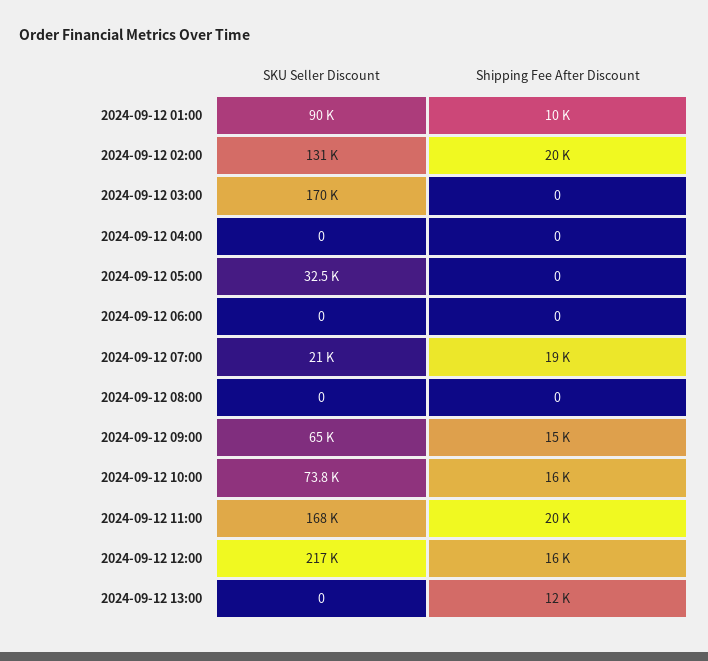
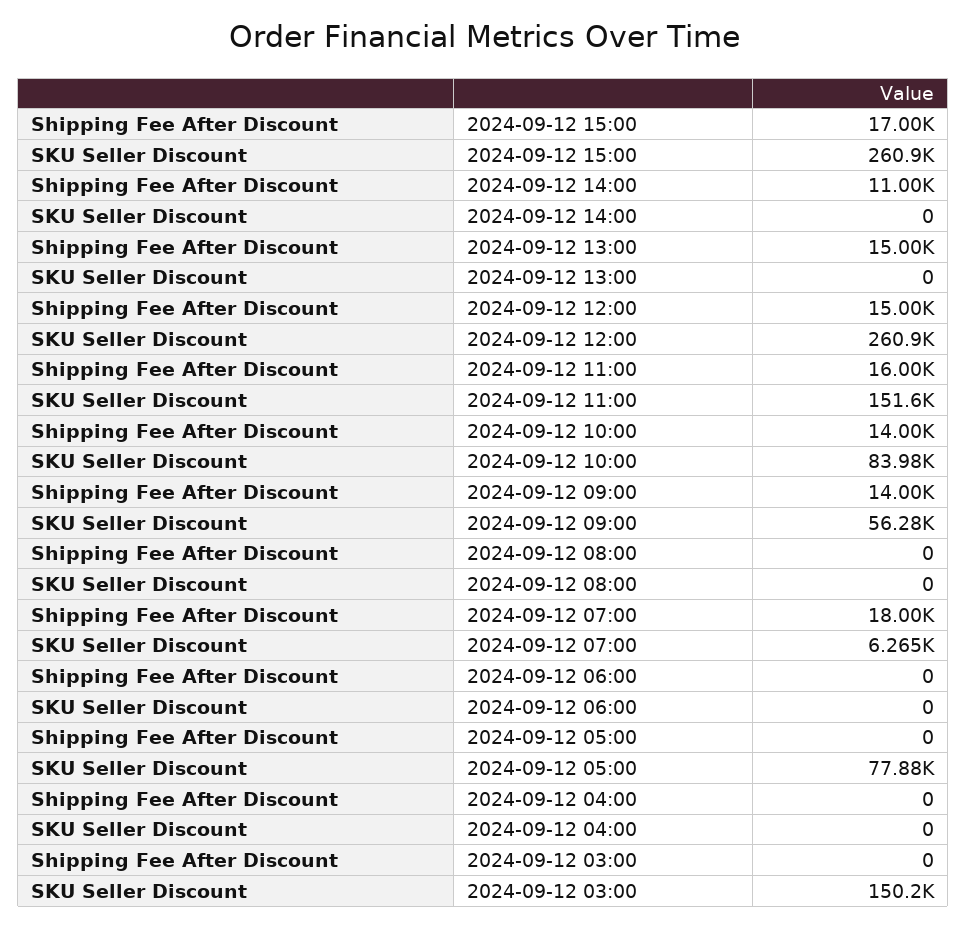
SKU Seller Discount, 2024-09-12 01:00: 90000 -> none
Shipping Fee After Discount, 2024-09-12 01:00: 10000 -> none
SKU Seller Discount, 2024-09-12 02:00: 131000 -> none
Shipping Fee After Discount, 2024-09-12 02:00: 20000 -> none
SKU Seller Discount, 2024-09-12 03:00: 170000 -> 150200
SKU Seller Discount, 2024-09-12 05:00: 32500 -> 77880
SKU Seller Discount, 2024-09-12 07:00: 21000 -> 6265
Shipping Fee After Discount, 2024-09-12 07:00: 19000 -> 18000
SKU Seller Discount, 2024-09-12 09:00: 65000 -> 56280
Shipping Fee After Discount, 2024-09-12 09:00: 15000 -> 14000
SKU Seller Discount, 2024-09-12 10:00: 73800 -> 83980
Shipping Fee After Discount, 2024-09-12 10:00: 16000 -> 14000
SKU Seller Discount, 2024-09-12 11:00: 168000 -> 151600
Shipping Fee After Discount, 2024-09-12 11:00: 20000 -> 16000
SKU Seller Discount, 2024-09-12 12:00: 217000 -> 260900
Shipping Fee After Discount, 2024-09-12 12:00: 16000 -> 15000
Shipping Fee After Discount, 2024-09-12 13:00: 12000 -> 15000
Shipping Fee After Discount, 2024-09-12 15:00: none -> 17000
SKU Seller Discount, 2024-09-12 15:00: none -> 260900
Shipping Fee After Discount, 2024-09-12 14:00: none -> 11000
SKU Seller Discount, 2024-09-12 14:00: none -> 0

